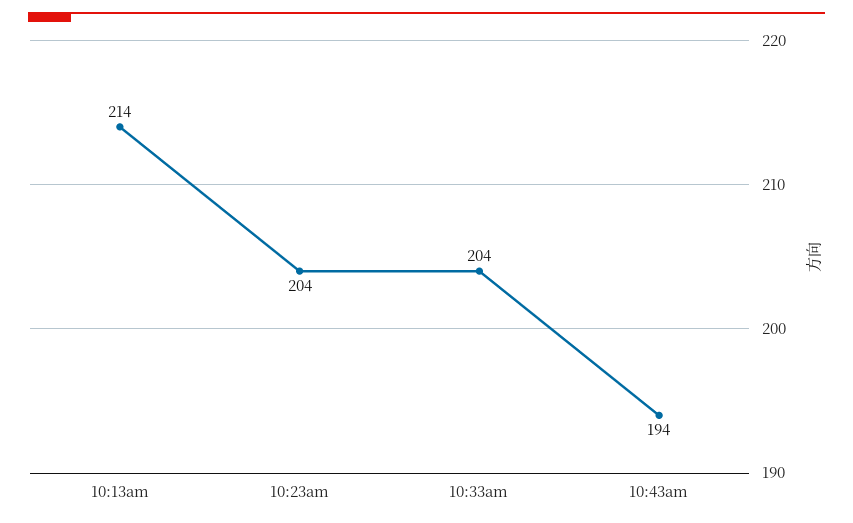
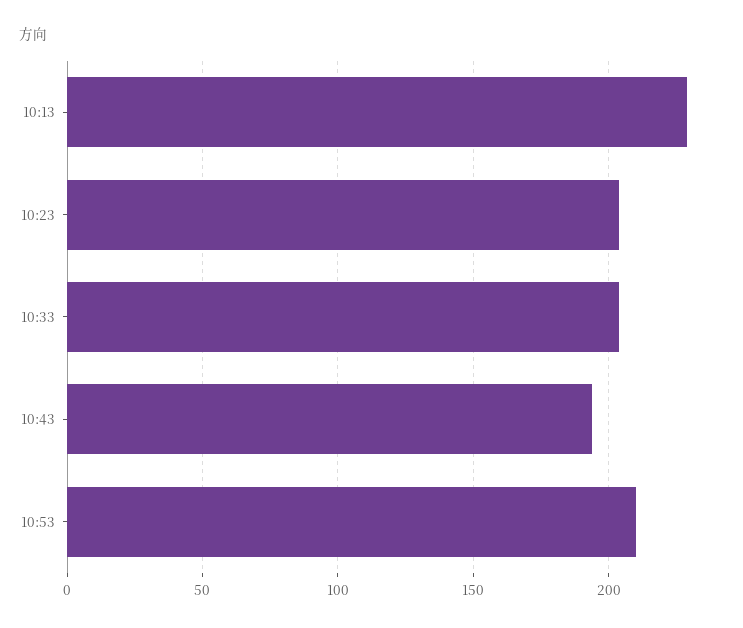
10:13am: 214 -> 230
10:53: none -> 210

